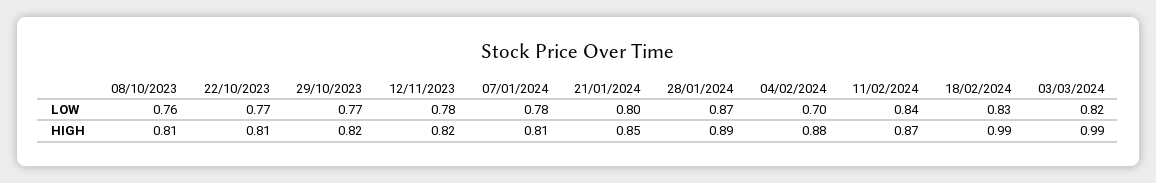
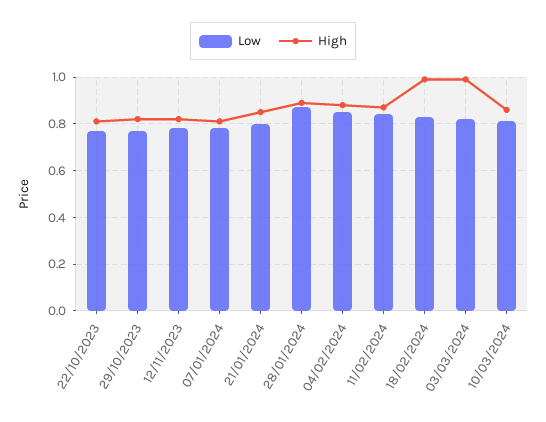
LOW, 08/10/2023: 0.76 -> none
LOW, 04/02/2024: 0.7 -> 0.85
HIGH, 08/10/2023: 0.81 -> none
LOW, 10/03/2024: none -> 0.8
HIGH, 10/03/2024: none -> 0.85

